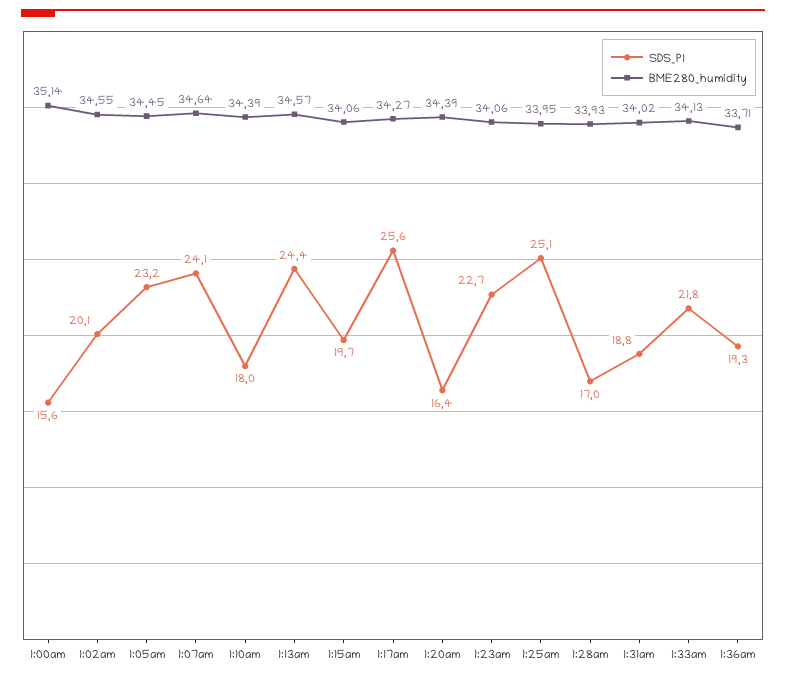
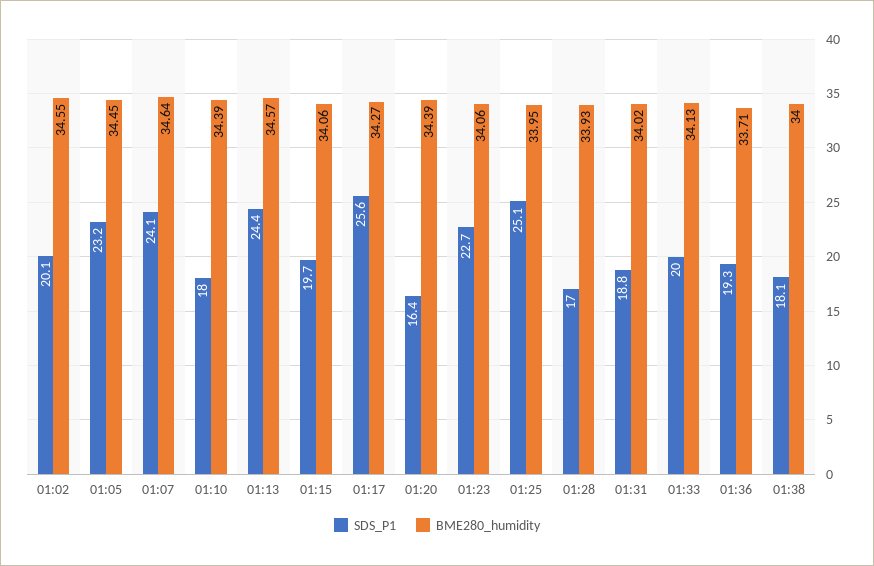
SDS_P1, 1:00am: 15.6 -> none
BME280_humidity, 1:00am: 35.14 -> none
SDS_P1, 1:33am: 21.8 -> 20
SDS_P1, 01:38: none -> 18.1
BME280_humidity, 01:38: none -> 34

